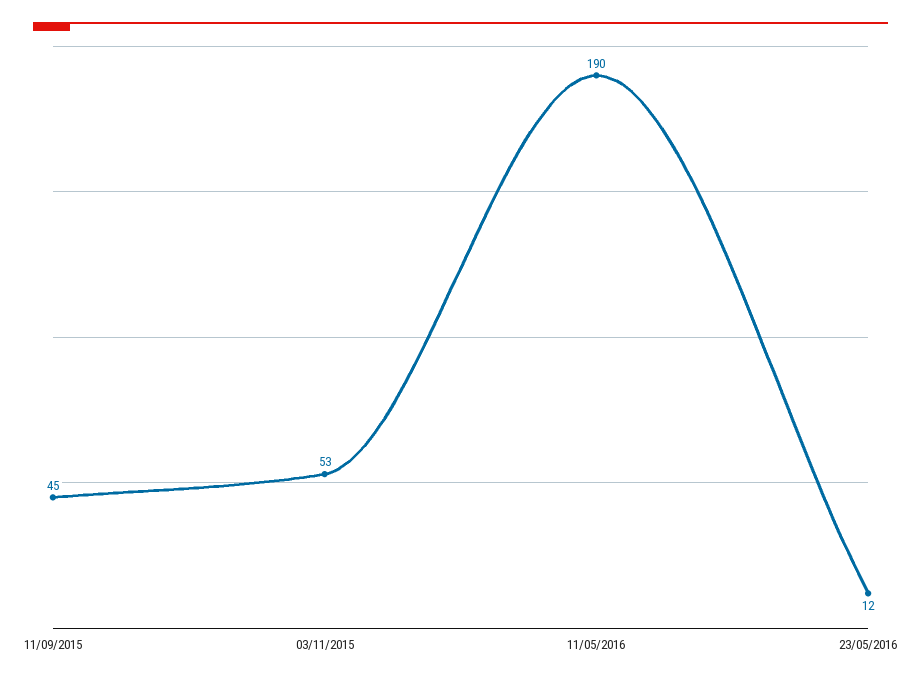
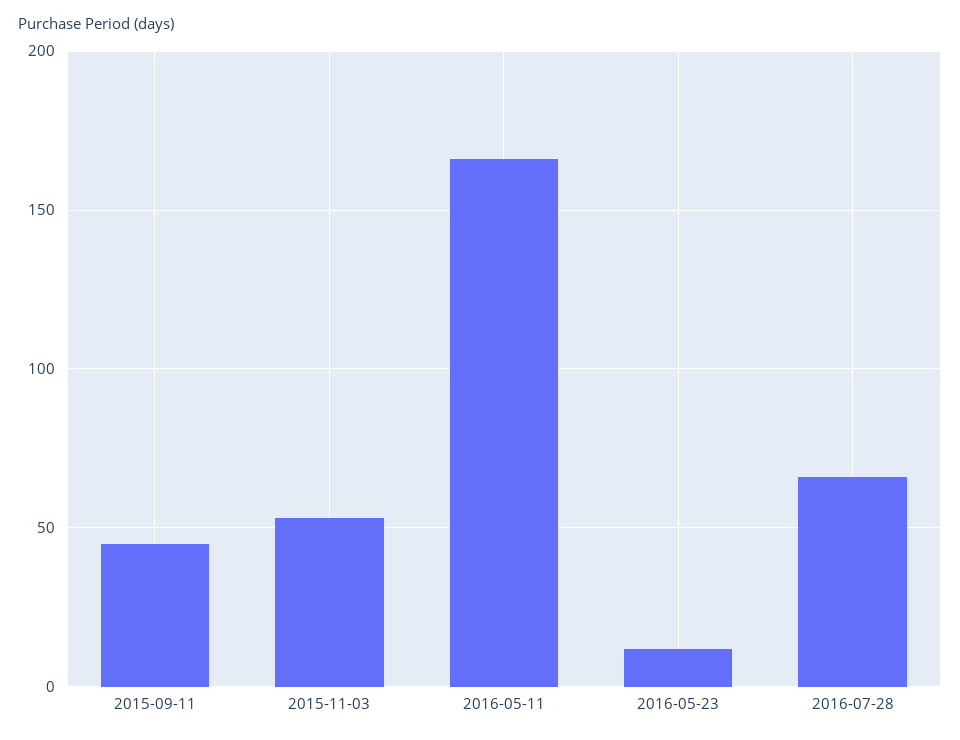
11/05/2016: 190 -> 165
2016-07-28: none -> 65

